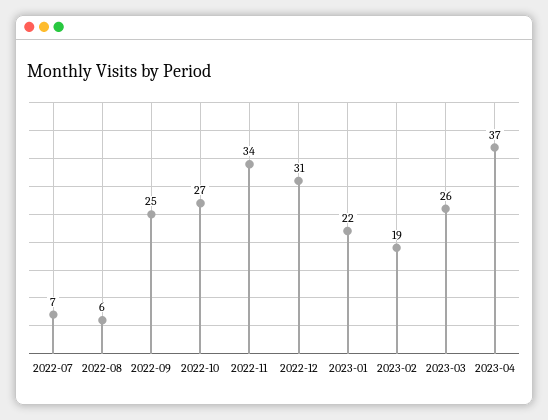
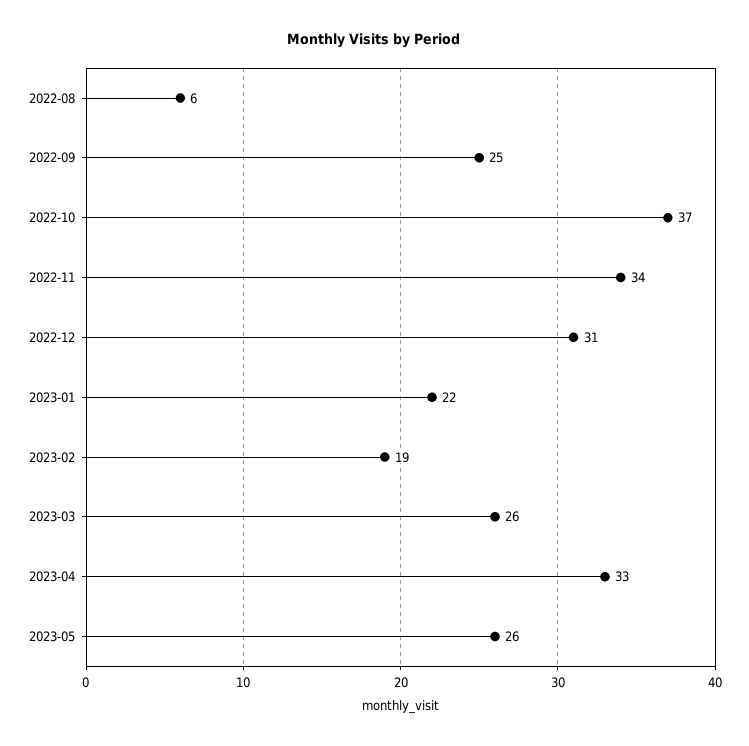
2022-07: 7 -> none
2022-10: 27 -> 37
2023-04: 37 -> 33
2023-05: none -> 26

